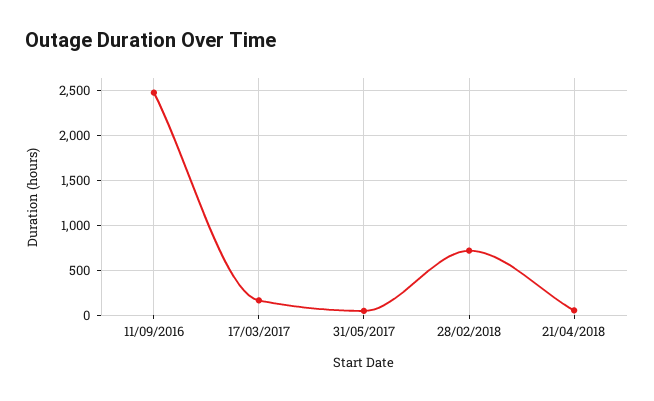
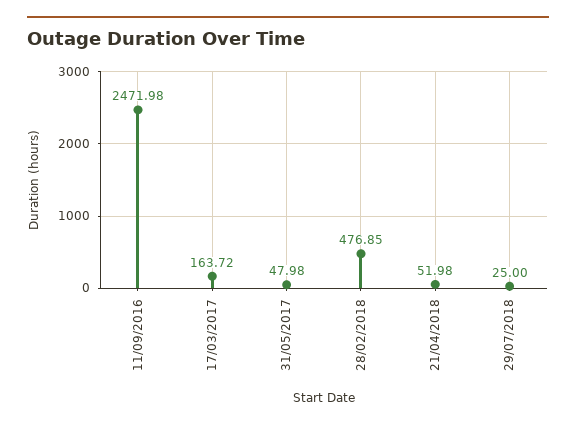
28/02/2018: 700 -> 476.85
29/07/2018: none -> 25

